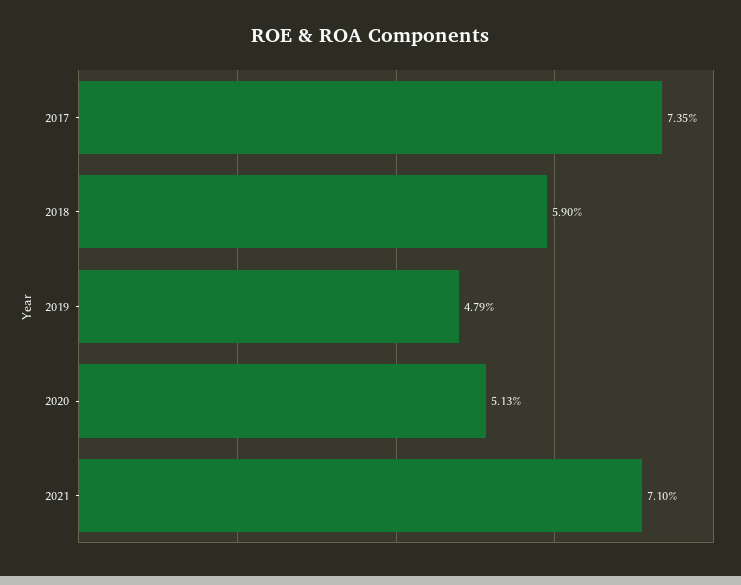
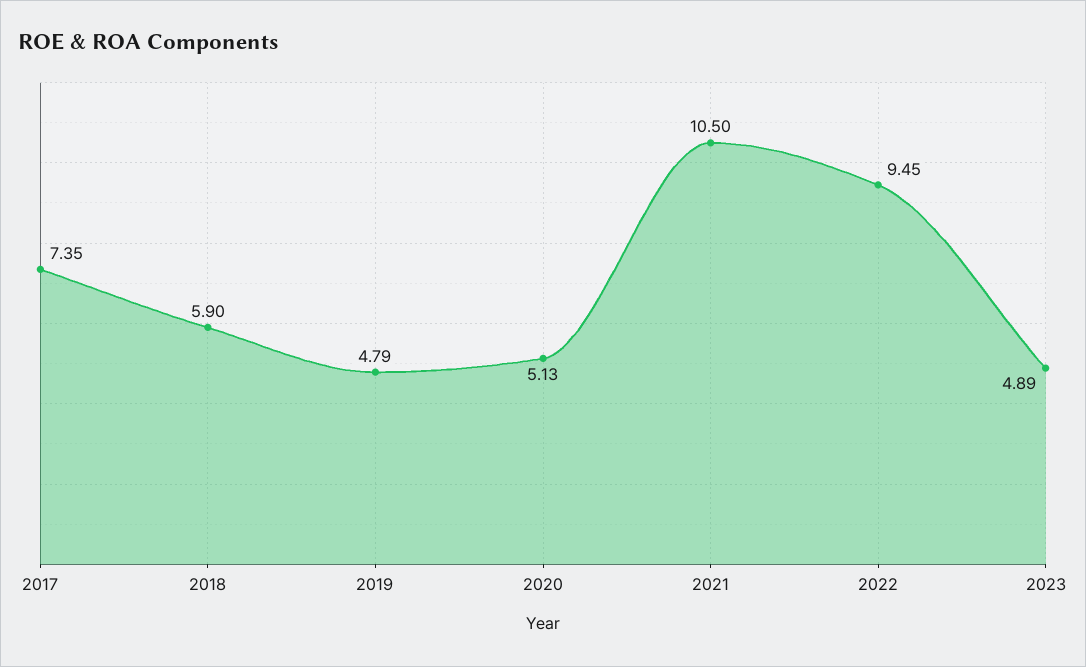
2021: 7.1 -> 10.5
2022: none -> 9.45
2023: none -> 4.89

